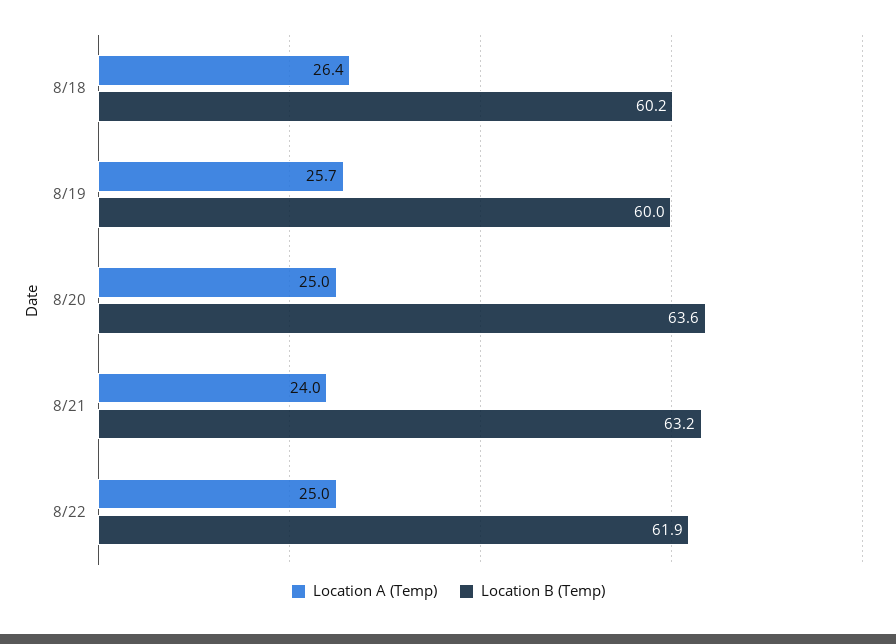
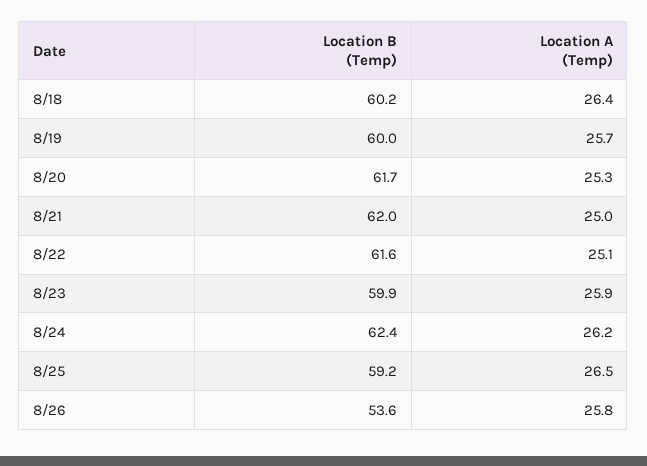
Location A (Temp), 8/20: 25 -> 25.3
Location B (Temp), 8/20: 63.6 -> 61.7
Location A (Temp), 8/21: 24 -> 25
Location B (Temp), 8/21: 63.2 -> 62
Location A (Temp), 8/22: 25 -> 25.1
Location B (Temp), 8/22: 61.9 -> 61.6
Location B (Temp), 8/23: none -> 59.9
Location A (Temp), 8/23: none -> 25.9
Location B (Temp), 8/24: none -> 62.4
Location A (Temp), 8/24: none -> 26.2
Location B (Temp), 8/25: none -> 59.2
Location A (Temp), 8/25: none -> 26.5
Location B (Temp), 8/26: none -> 53.6
Location A (Temp), 8/26: none -> 25.8

